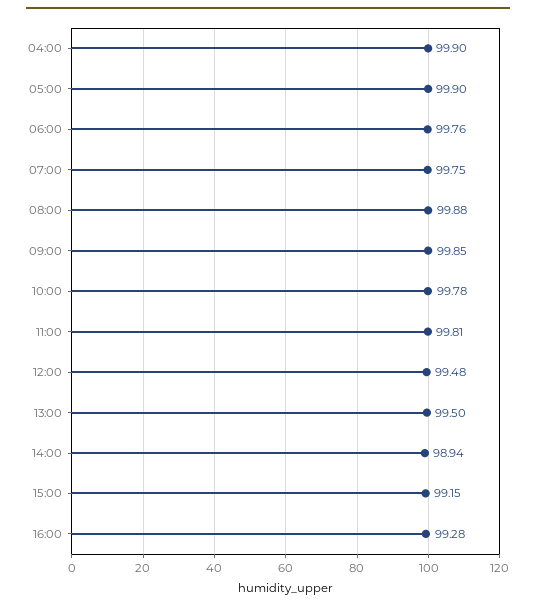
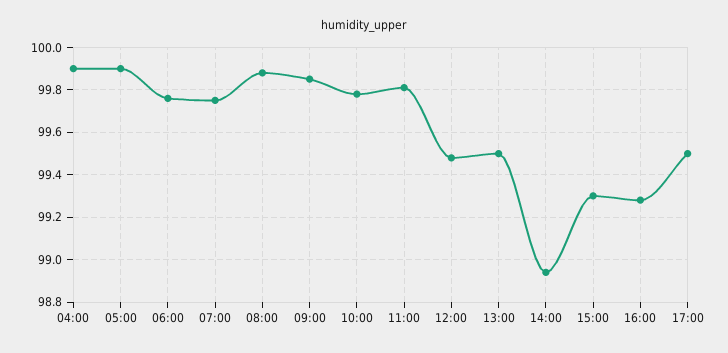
15:00: 99.15 -> 99.3
17:00: none -> 99.5

